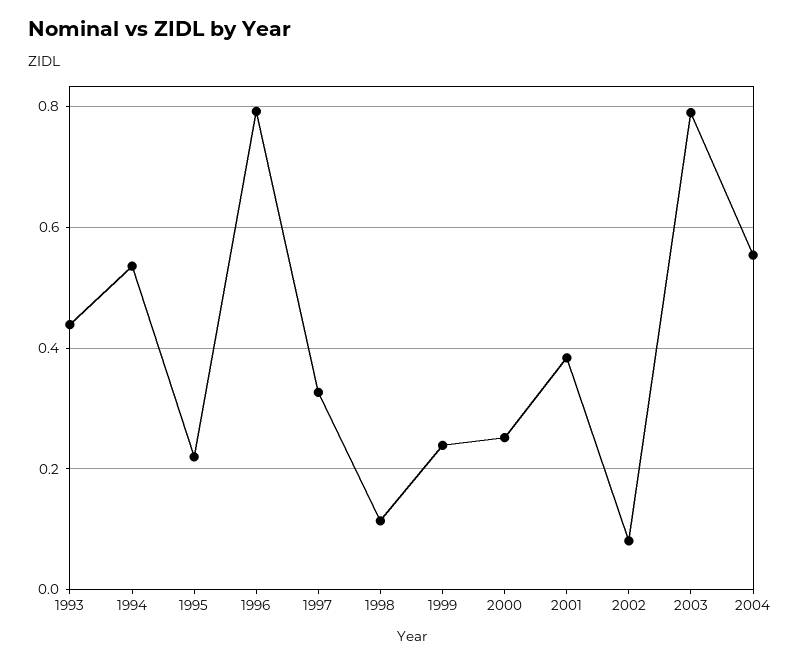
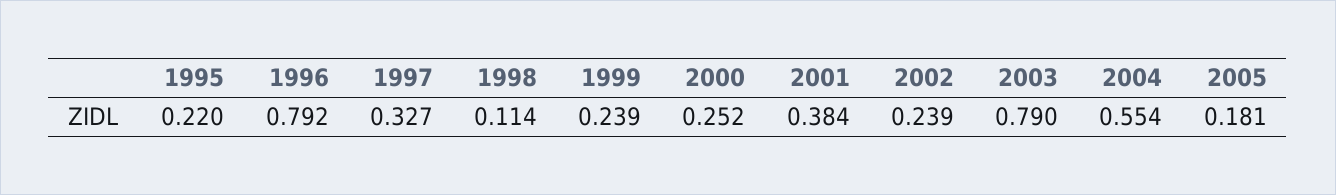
1993: 0.44 -> none
1994: 0.54 -> none
2002: 0.08 -> 0.239
2005: none -> 0.181

